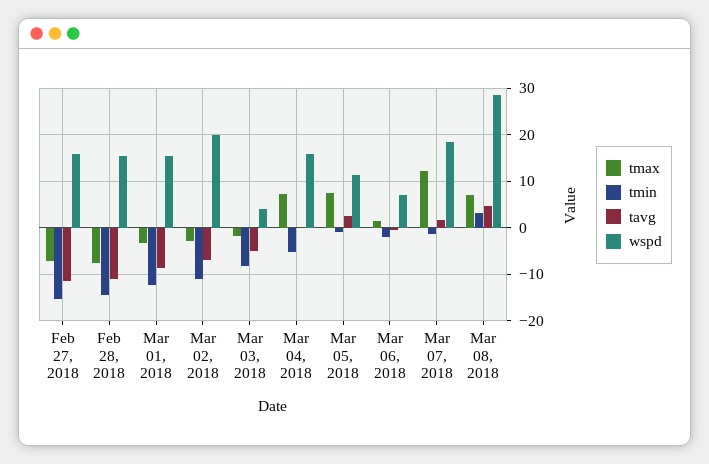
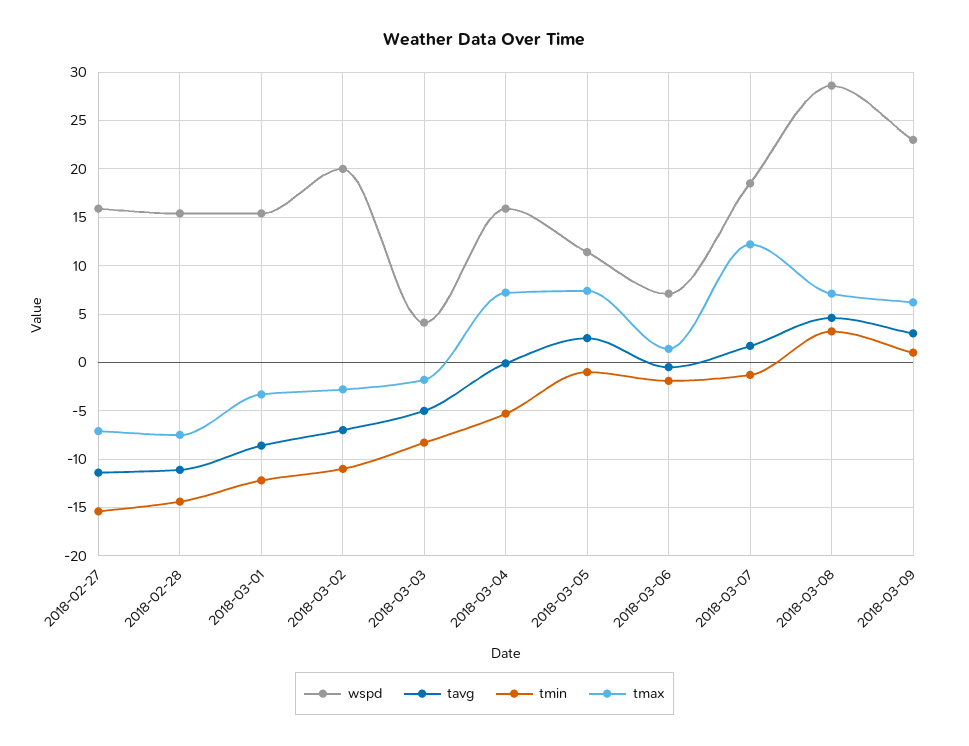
wspd, 2018-03-09: none -> 23
tavg, 2018-03-09: none -> 3
tmin, 2018-03-09: none -> 1
tmax, 2018-03-09: none -> 6

